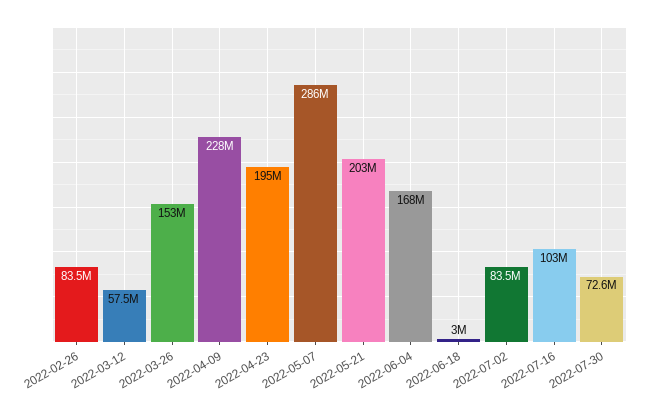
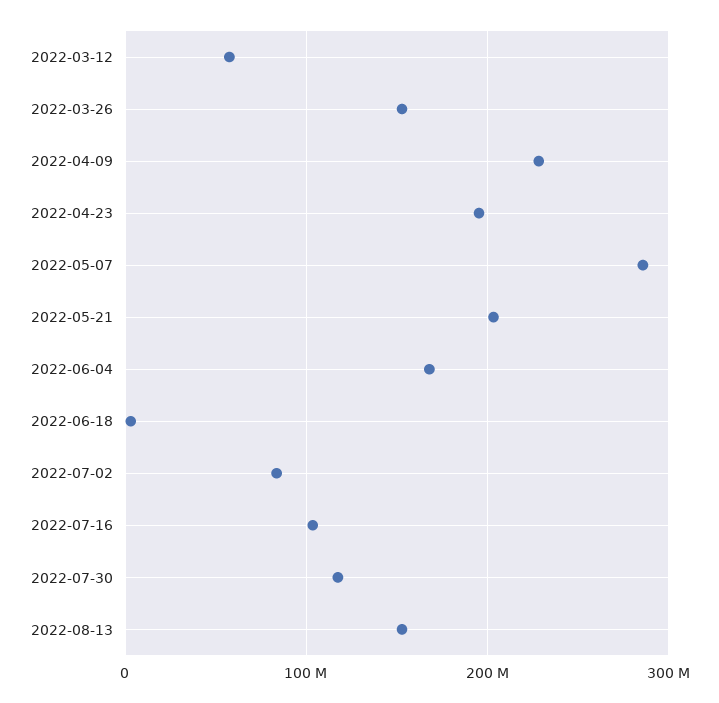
2022-02-26: 83500000 -> none
2022-07-30: 72600000 -> 120000000
2022-08-13: none -> 150000000

